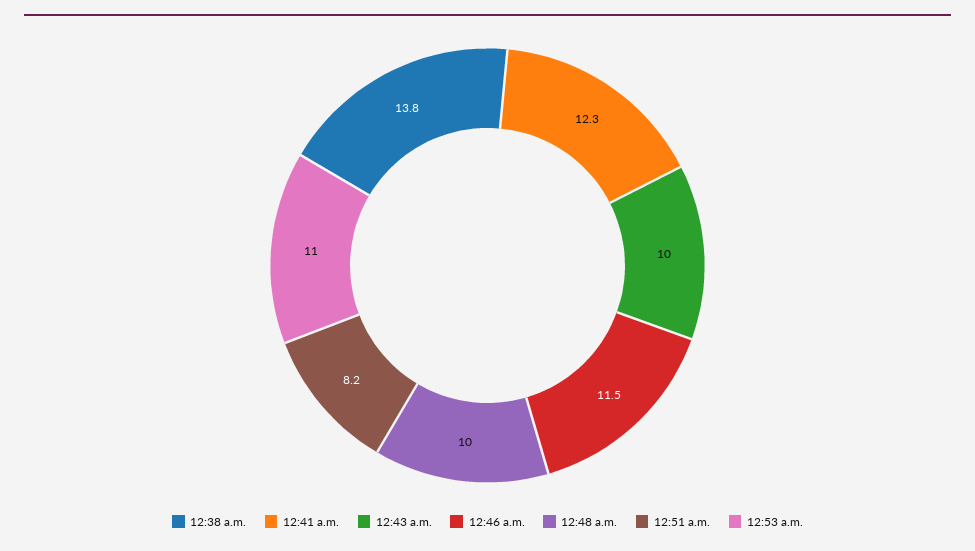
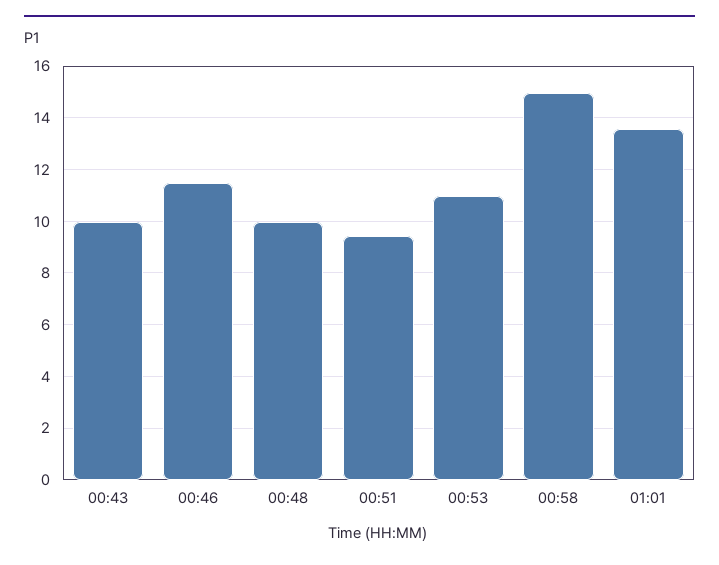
12:38 a.m.: 13.8 -> none
12:41 a.m.: 12.3 -> none
12:51 a.m.: 8.2 -> 9.5
00:58: none -> 15
01:01: none -> 13.5

